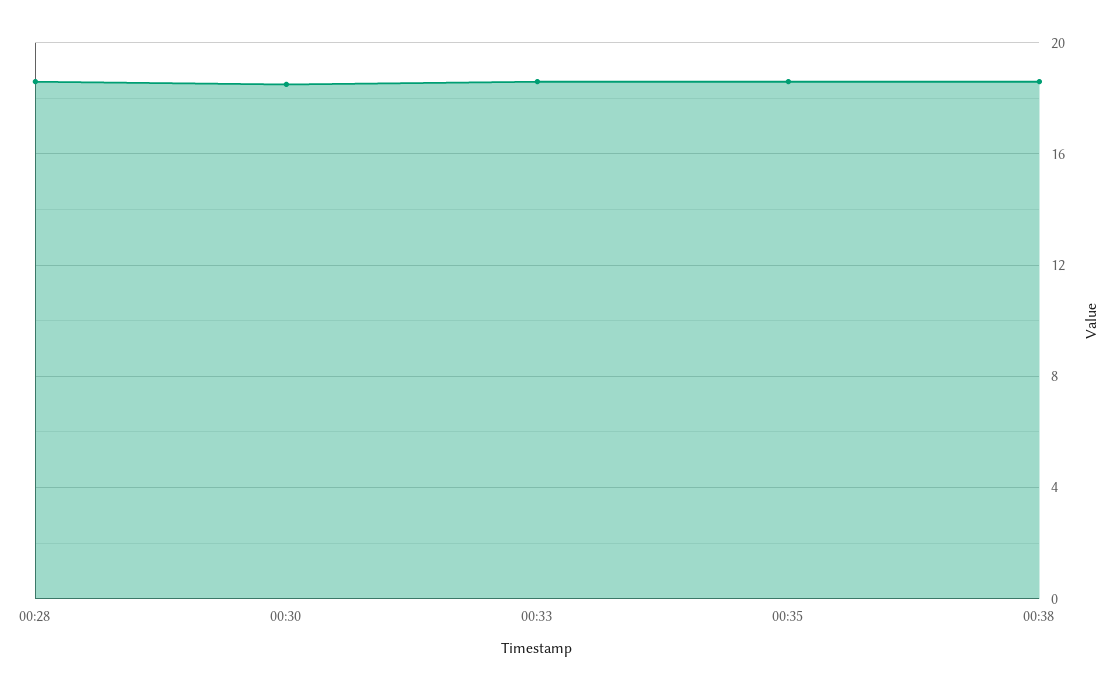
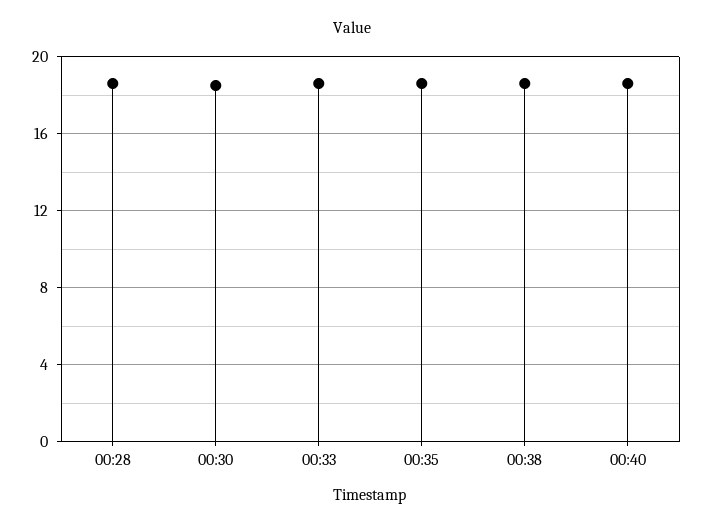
00:40: none -> 18.5

